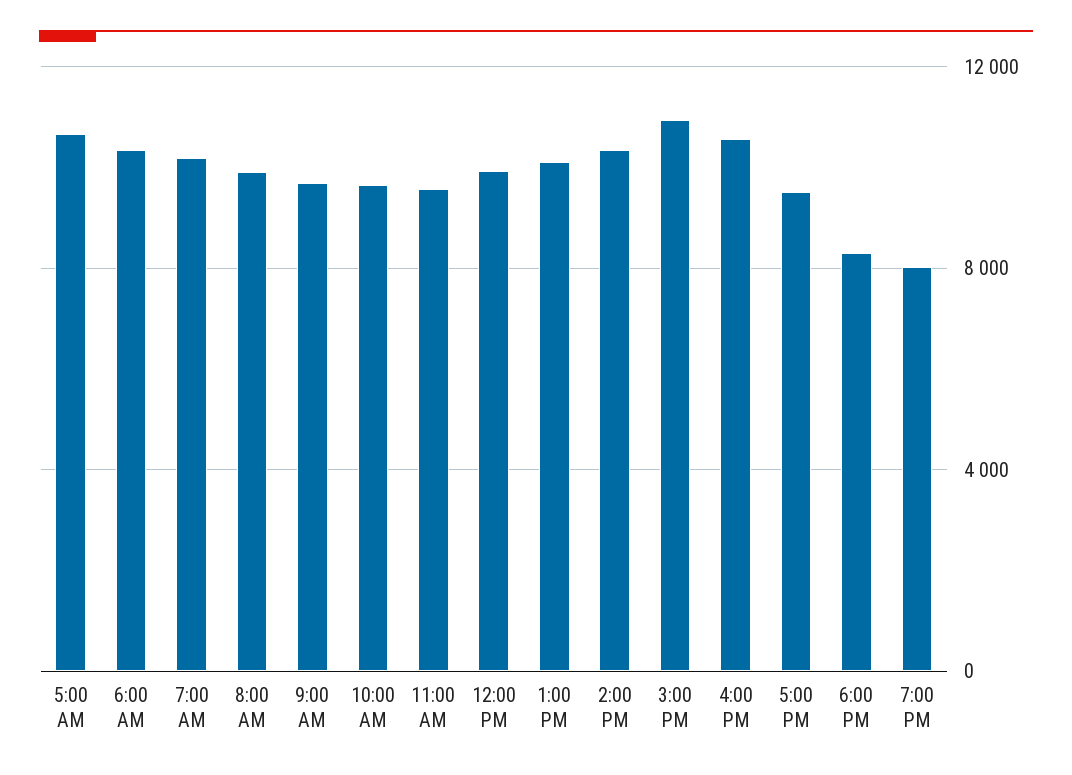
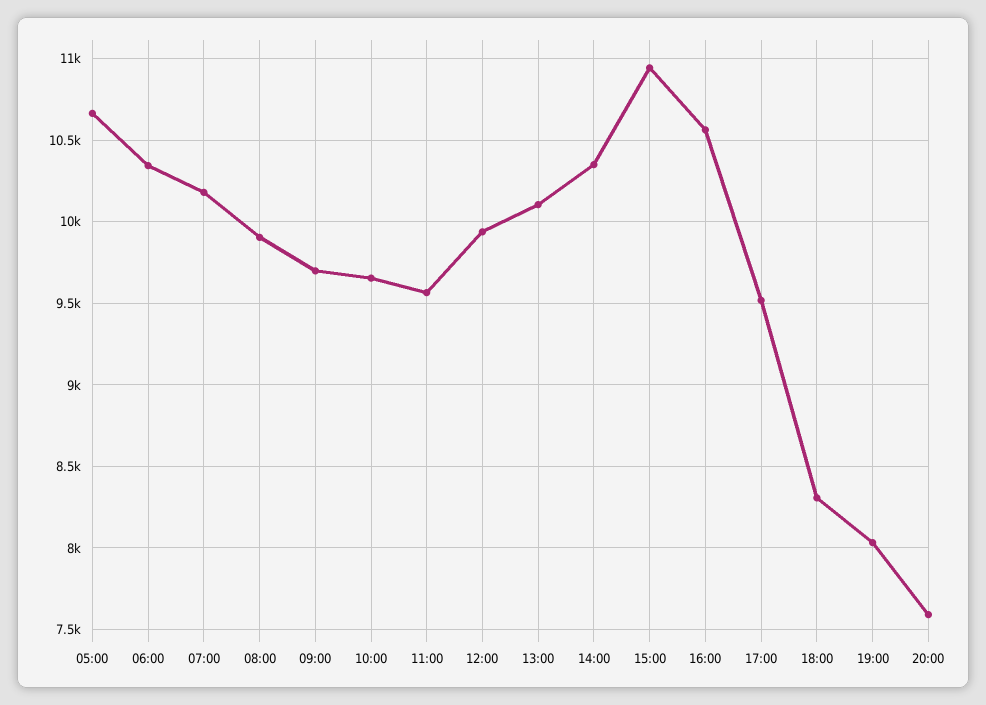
20:00: none -> 7600

